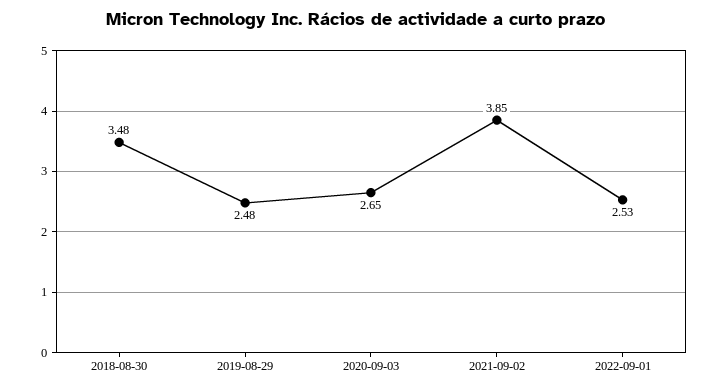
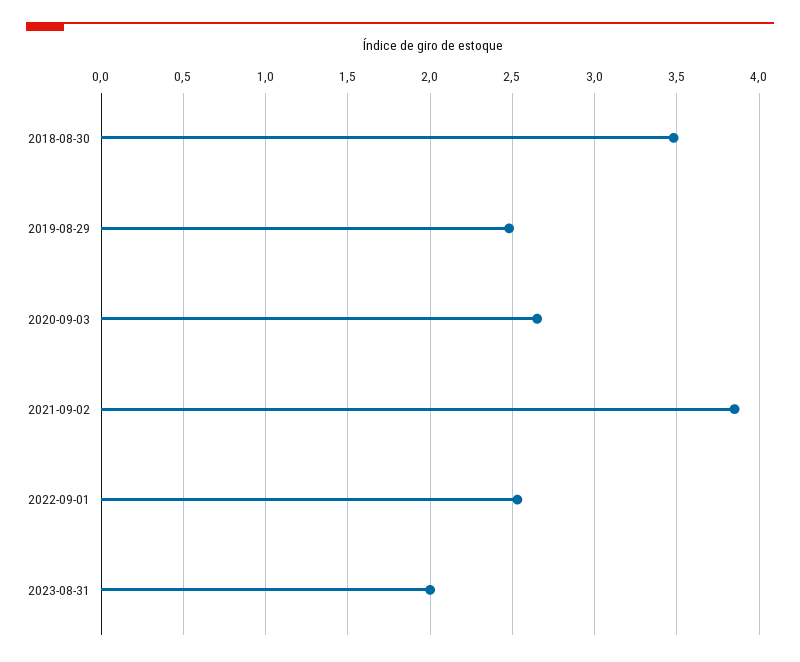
2023-08-31: none -> 2

